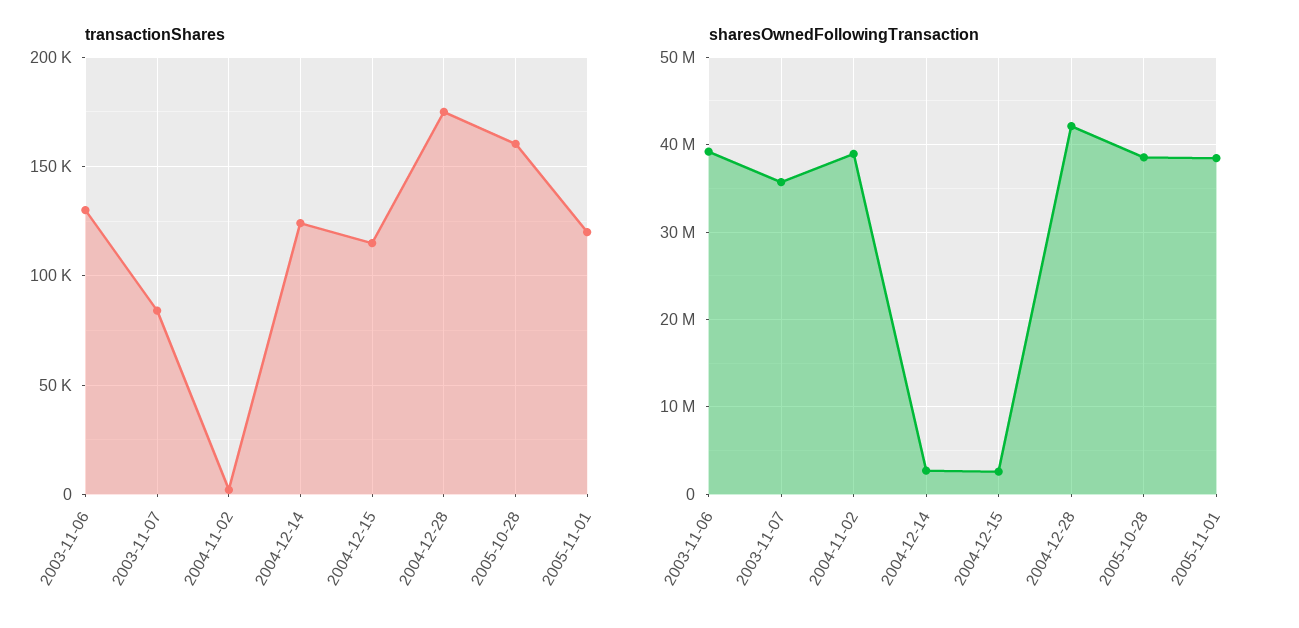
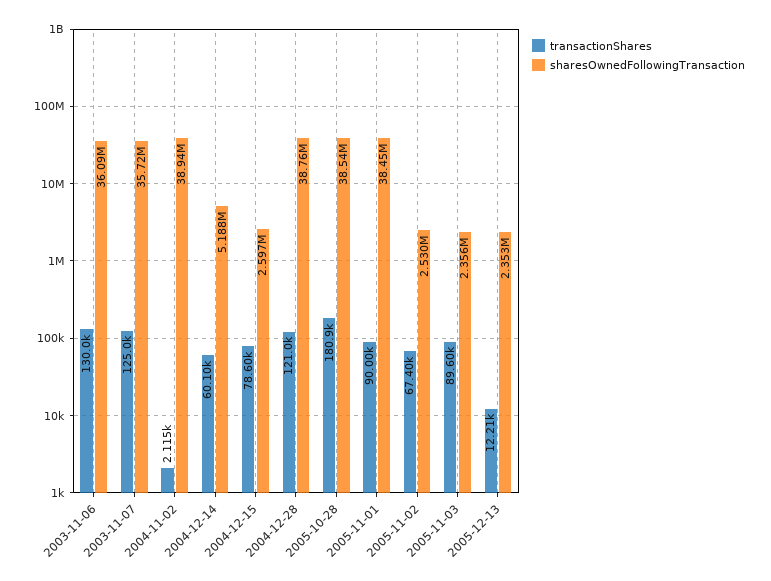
transactionShares, 2003-11-07: 85000 -> 125000
transactionShares, 2004-12-14: 125000 -> 60100
transactionShares, 2004-12-15: 115000 -> 78600
transactionShares, 2004-12-28: 175000 -> 121000
transactionShares, 2005-10-28: 160000 -> 180900
transactionShares, 2005-11-01: 120000 -> 90000
sharesOwnedFollowingTransaction, 2003-11-06: 39000000 -> 36090000
sharesOwnedFollowingTransaction, 2004-12-14: 3000000 -> 5188000
sharesOwnedFollowingTransaction, 2004-12-28: 42000000 -> 38760000
transactionShares, 2005-11-02: none -> 67400
sharesOwnedFollowingTransaction, 2005-11-02: none -> 2530000
transactionShares, 2005-11-03: none -> 89600
sharesOwnedFollowingTransaction, 2005-11-03: none -> 2356000
transactionShares, 2005-12-13: none -> 12210
sharesOwnedFollowingTransaction, 2005-12-13: none -> 2353000

